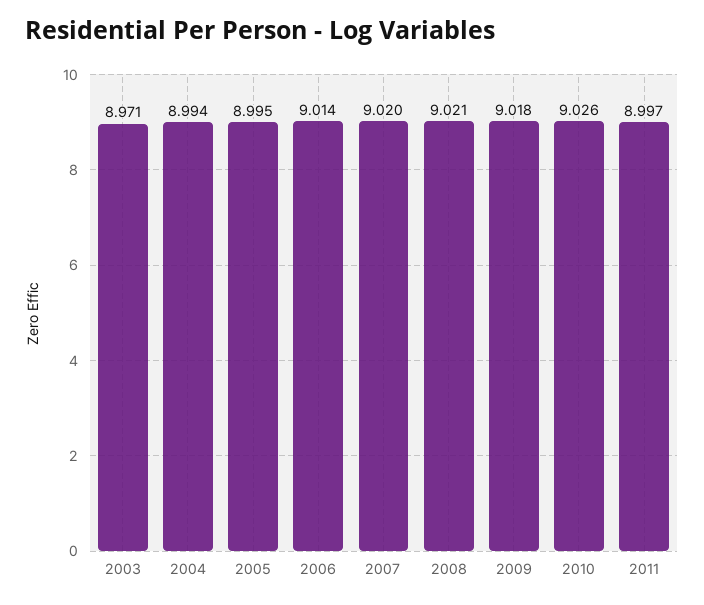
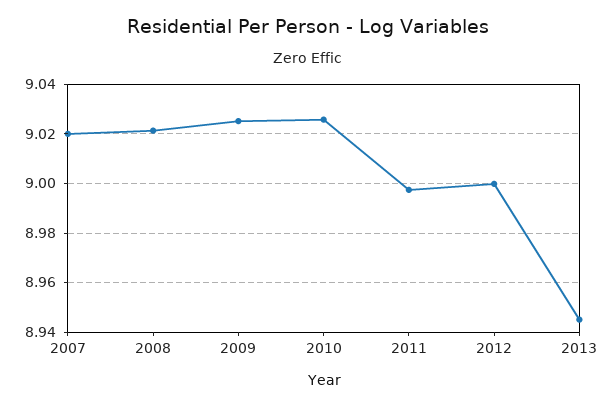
2003: 8.971 -> none
2004: 8.994 -> none
2005: 8.995 -> none
2006: 9.014 -> none
2009: 9.018 -> 9.025
2012: none -> 9
2013: none -> 8.945

